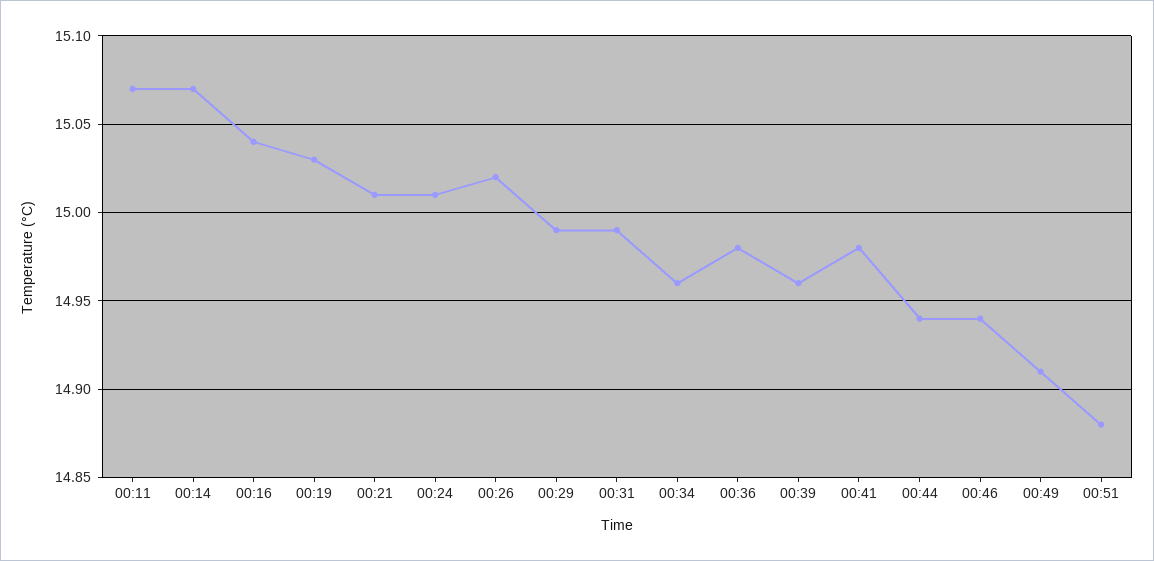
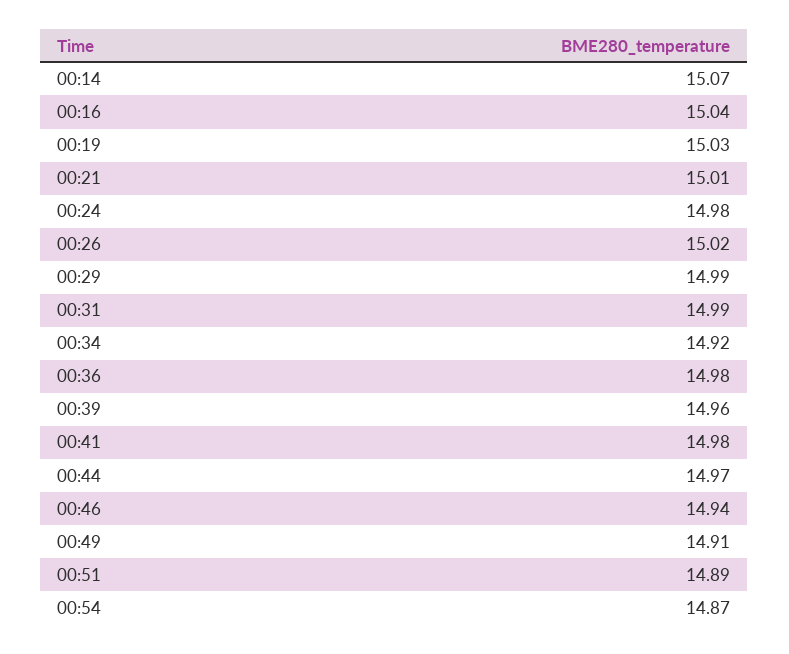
00:11: 15.07 -> none
00:24: 15.01 -> 14.98
00:34: 14.96 -> 14.92
00:44: 14.94 -> 14.97
00:51: 14.88 -> 14.89
00:54: none -> 14.87

